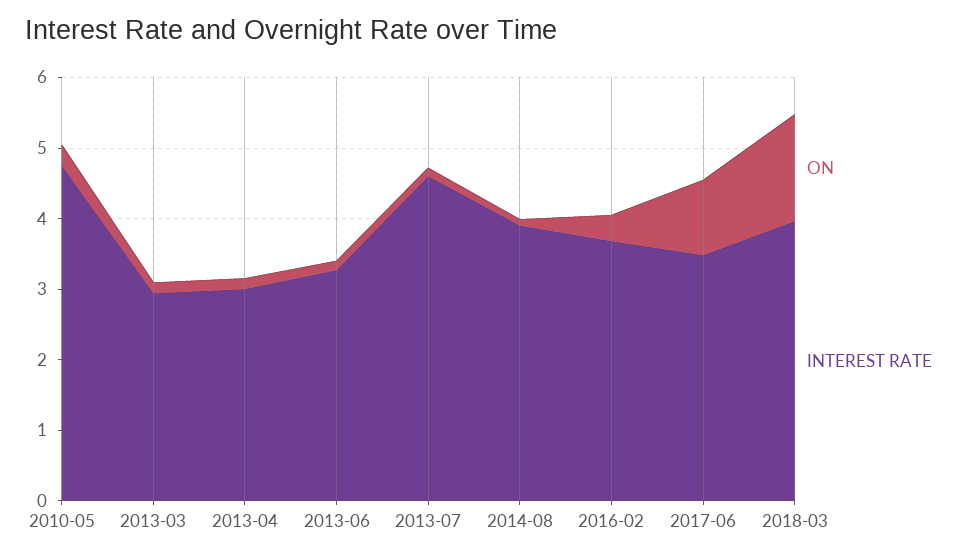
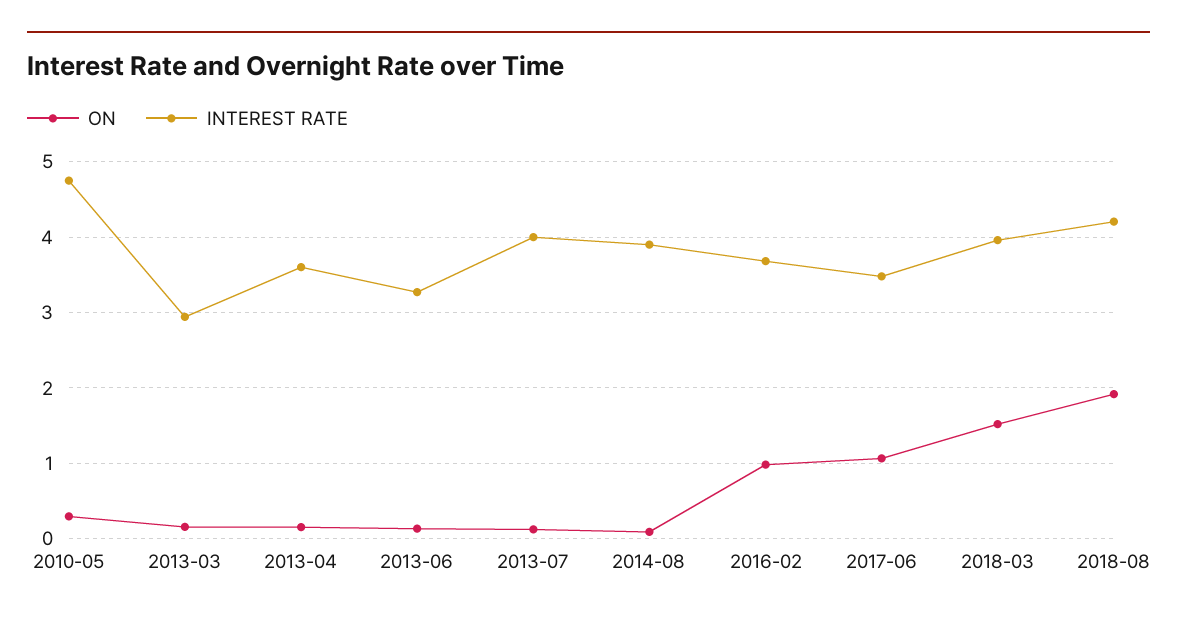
INTEREST RATE, 2013-04: 3 -> 3.6
INTEREST RATE, 2013-07: 4.6 -> 4
ON, 2016-02: 0.4 -> 1
ON, 2018-08: none -> 1.9
INTEREST RATE, 2018-08: none -> 4.2

